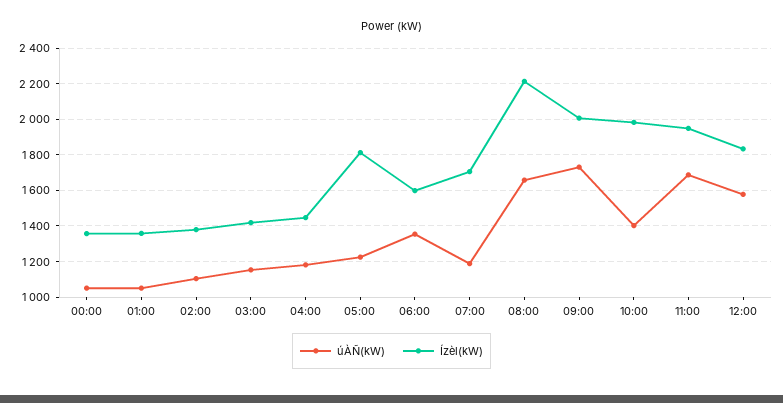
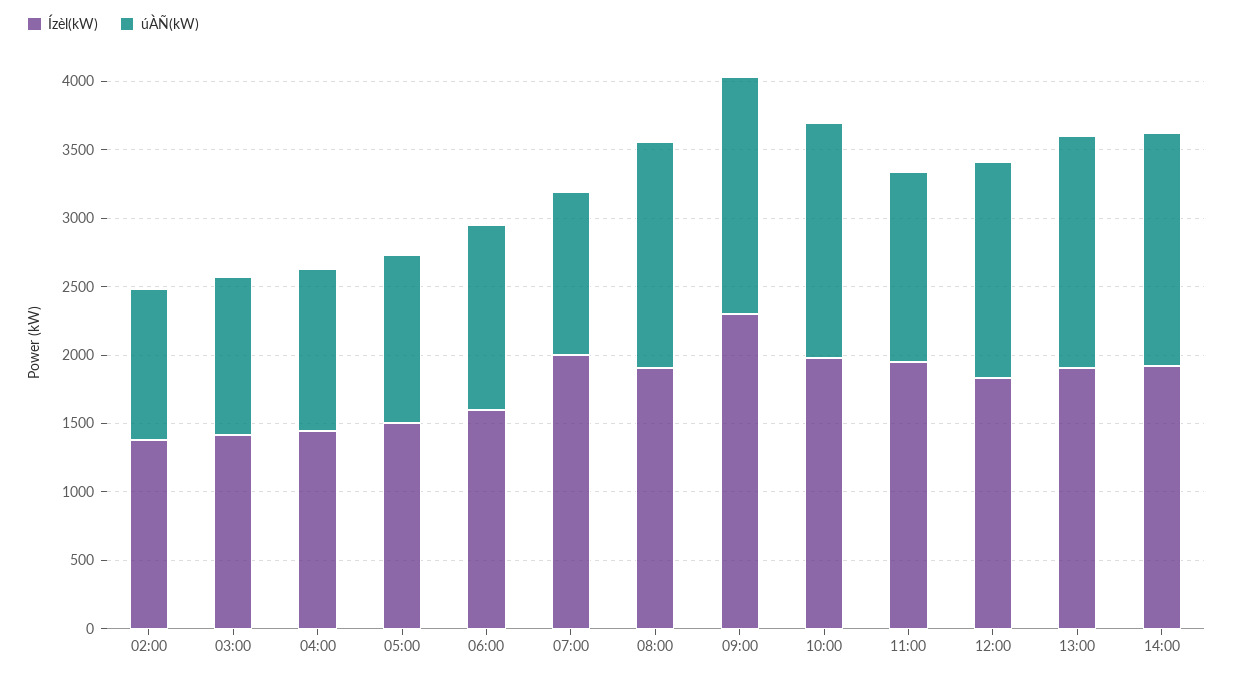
úÀÑ(kW), 00:00: 1050 -> none
Ízèl(kW), 00:00: 1350 -> none
úÀÑ(kW), 01:00: 1050 -> none
Ízèl(kW), 01:00: 1350 -> none
Ízèl(kW), 05:00: 1800 -> 1500
Ízèl(kW), 07:00: 1700 -> 2000
Ízèl(kW), 08:00: 2200 -> 1900
Ízèl(kW), 09:00: 2000 -> 2300
úÀÑ(kW), 10:00: 1400 -> 1700
úÀÑ(kW), 11:00: 1700 -> 1400
Ízèl(kW), 13:00: none -> 1900
úÀÑ(kW), 13:00: none -> 1700
Ízèl(kW), 14:00: none -> 1900
úÀÑ(kW), 14:00: none -> 1700

